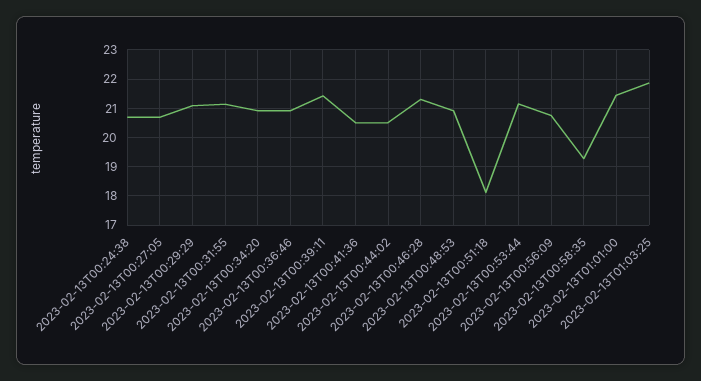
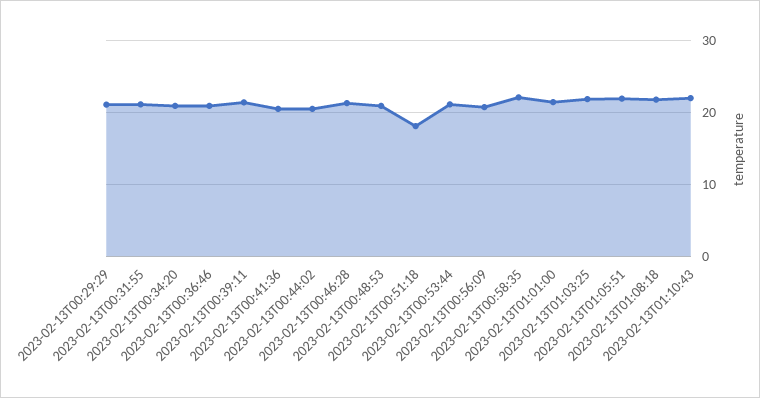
2023-02-13T00:24:38: 20.75 -> none
2023-02-13T00:27:05: 20.75 -> none
2023-02-13T00:58:35: 19.25 -> 22
2023-02-13T01:05:51: none -> 22
2023-02-13T01:08:18: none -> 22
2023-02-13T01:10:43: none -> 22

